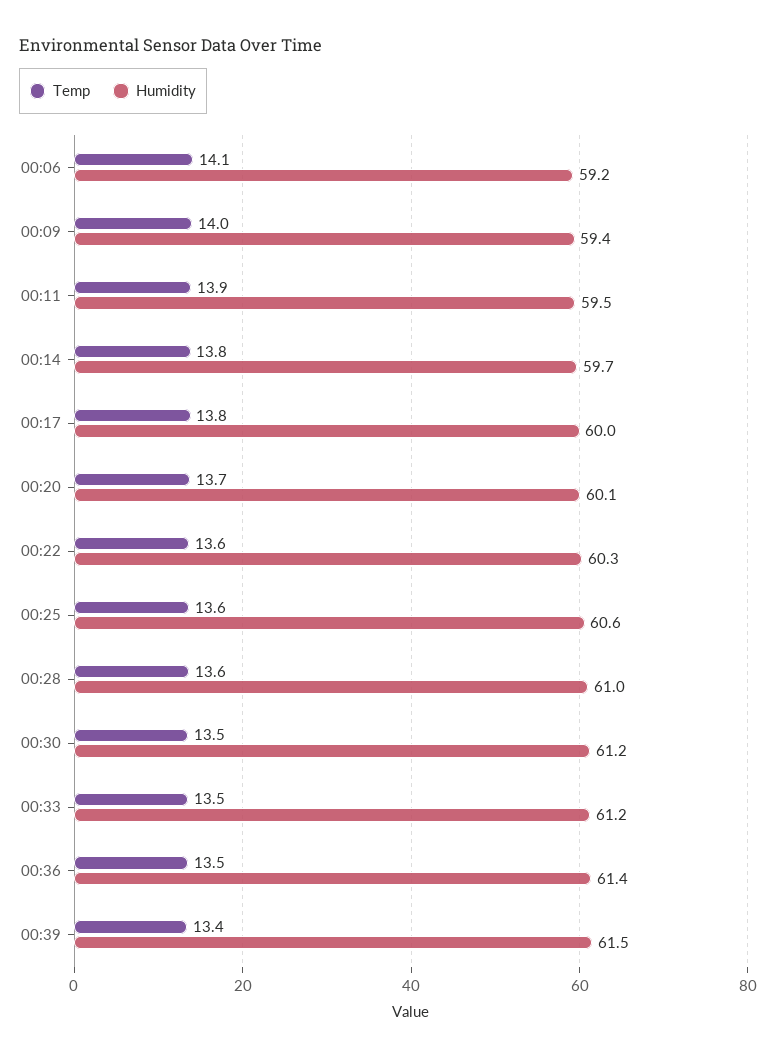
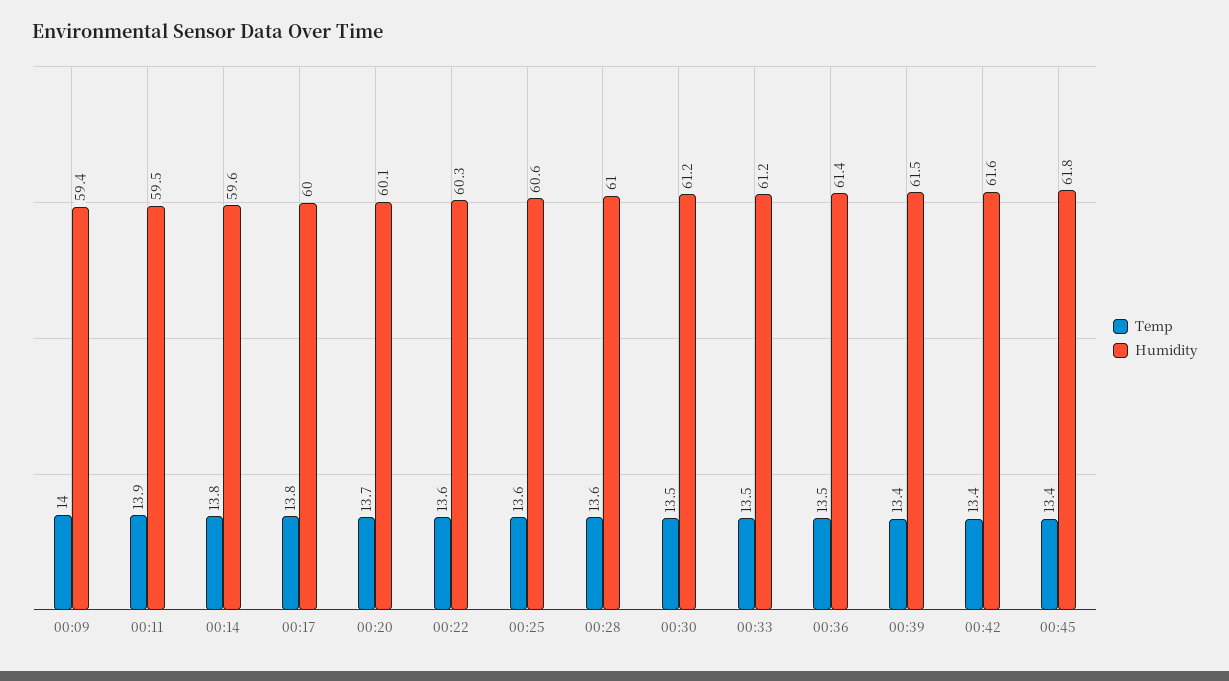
Temp, 00:06: 14.1 -> none
Humidity, 00:06: 59.2 -> none
Humidity, 00:14: 59.7 -> 59.6
Temp, 00:42: none -> 13.4
Humidity, 00:42: none -> 61.6
Temp, 00:45: none -> 13.4
Humidity, 00:45: none -> 61.8

